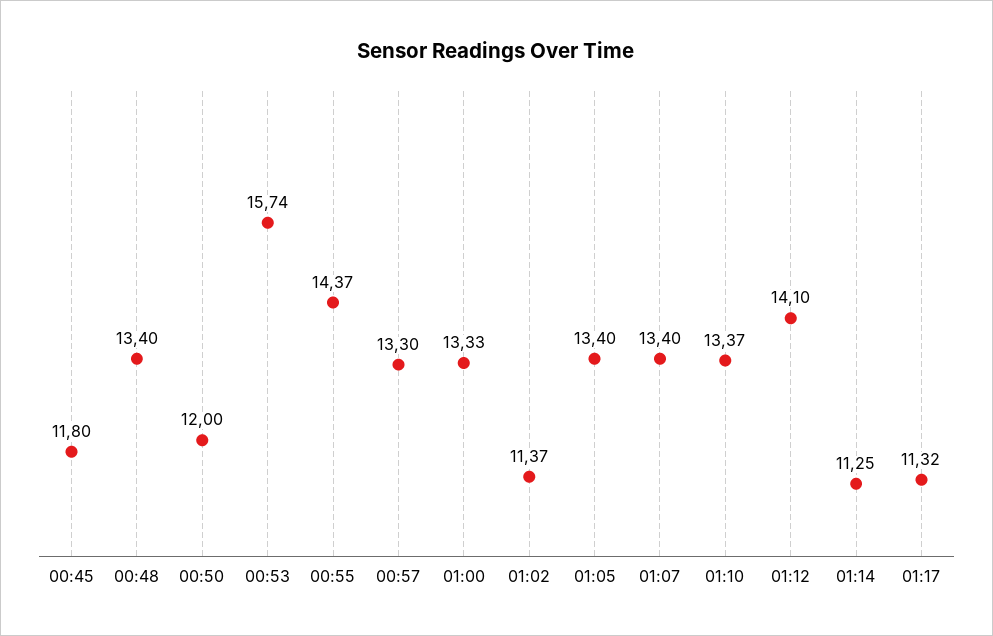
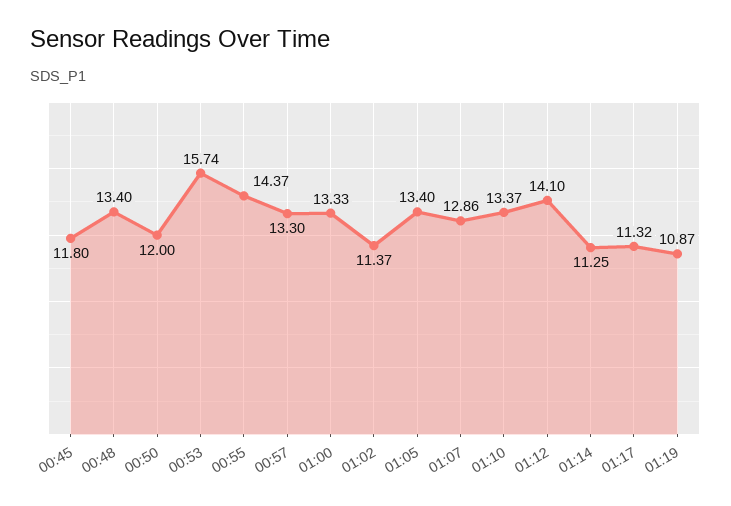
01:07: 13.4 -> 12.86
01:19: none -> 10.87

